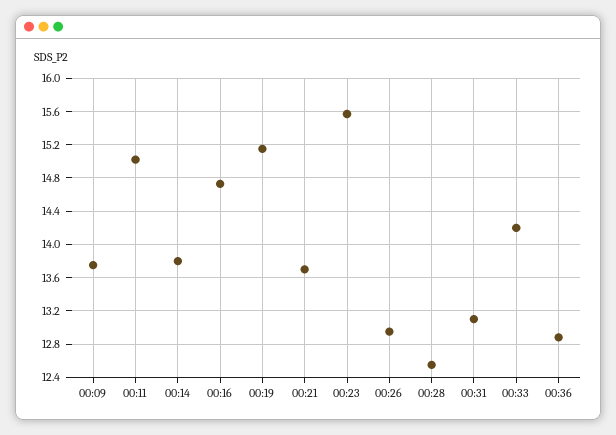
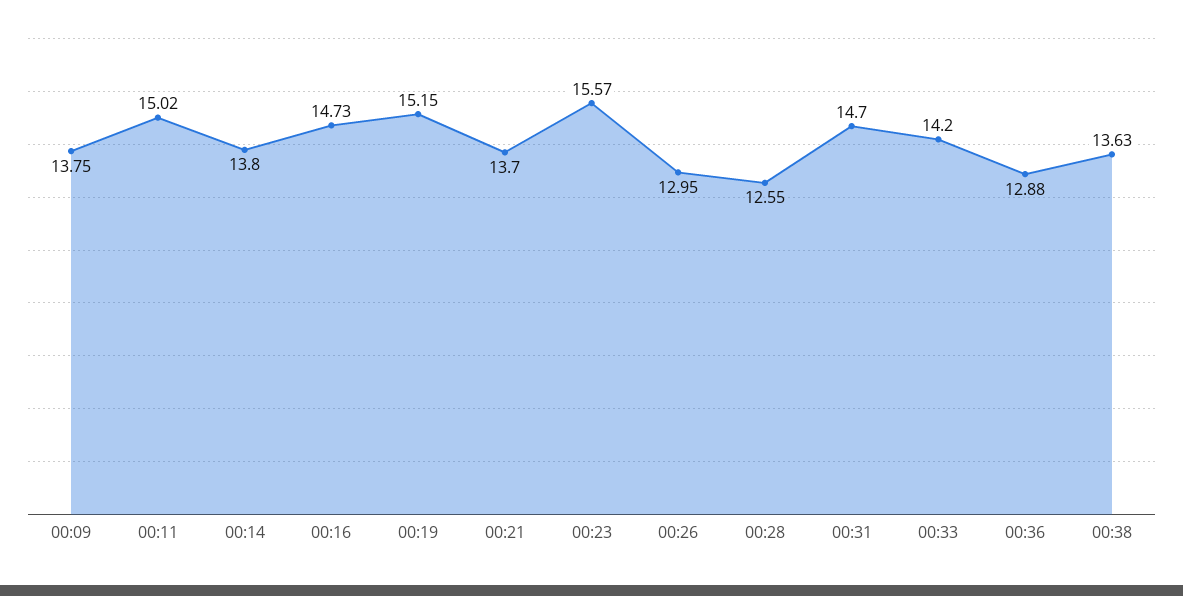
00:31: 13.1 -> 14.7
00:38: none -> 13.63

